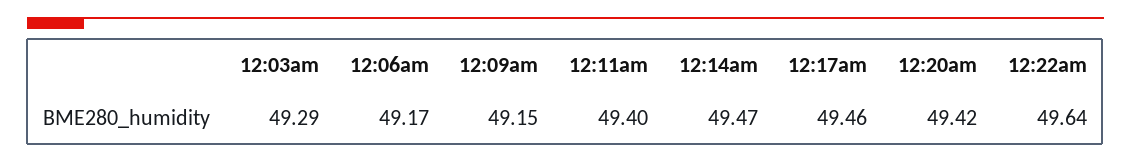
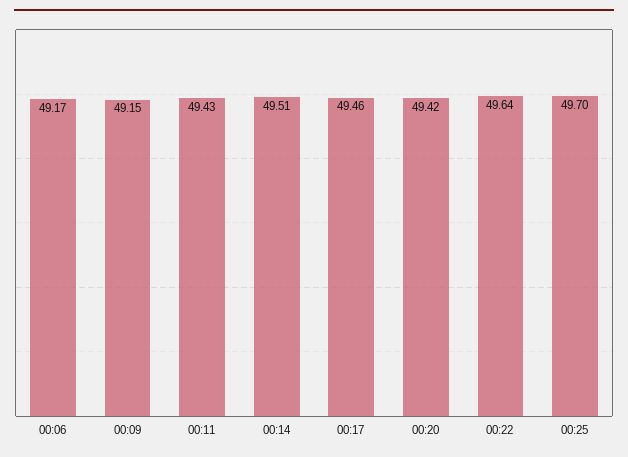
12:03am: 49.29 -> none
12:11am: 49.4 -> 49.43
12:14am: 49.47 -> 49.51
00:25: none -> 49.7

